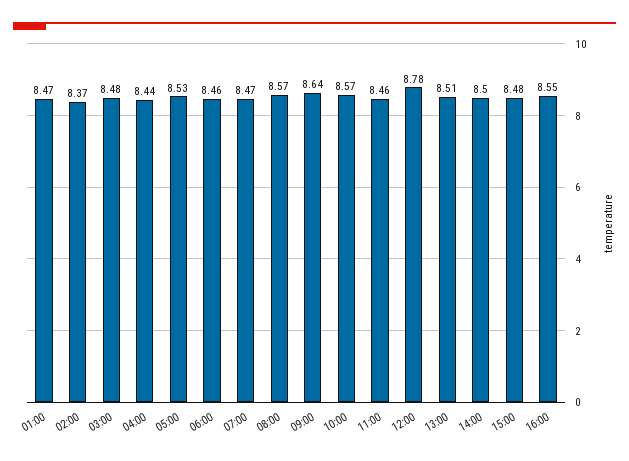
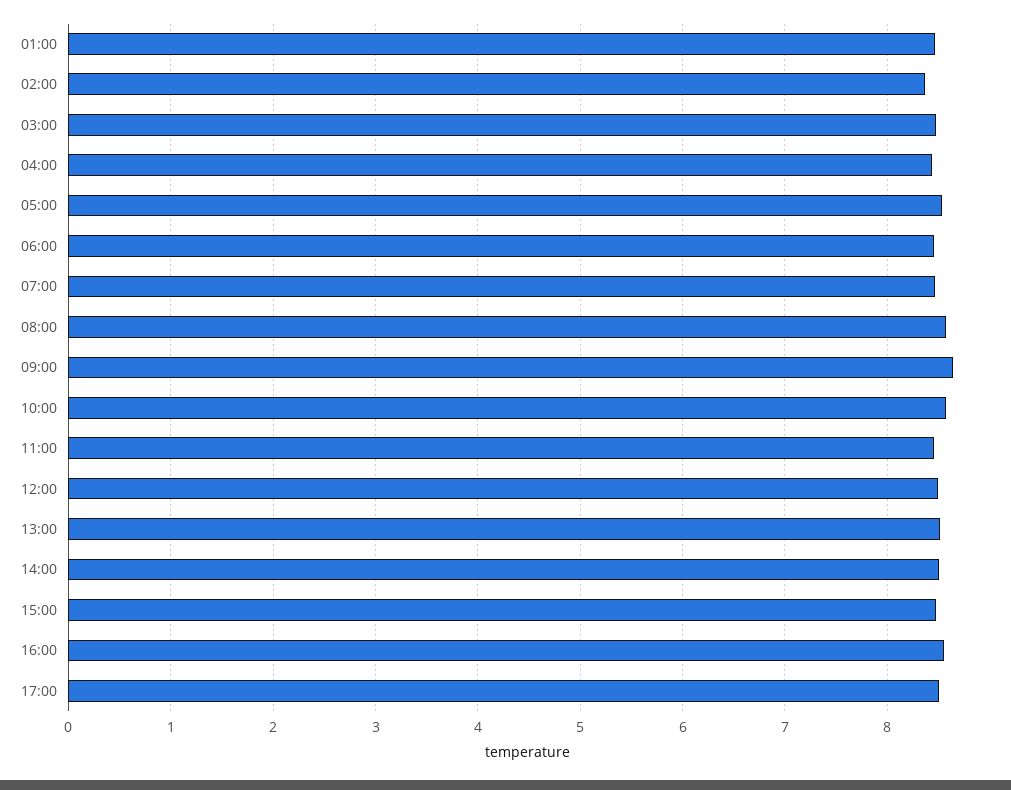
12:00: 8.78 -> 8.5
17:00: none -> 8.5

